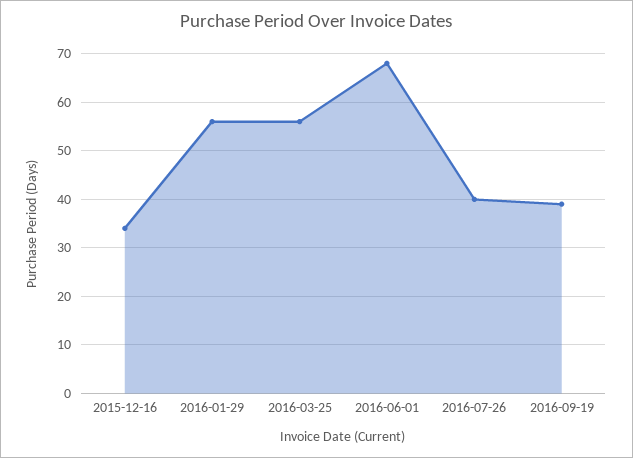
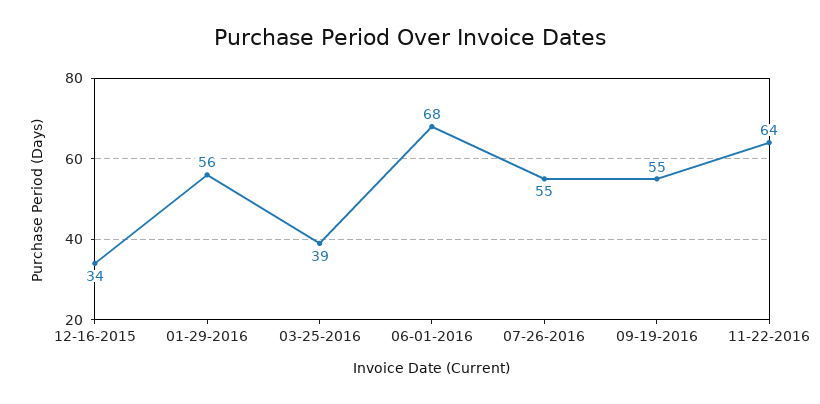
2016-03-25: 55 -> 39
2016-07-26: 40 -> 55
2016-09-19: 40 -> 55
11-22-2016: none -> 64

